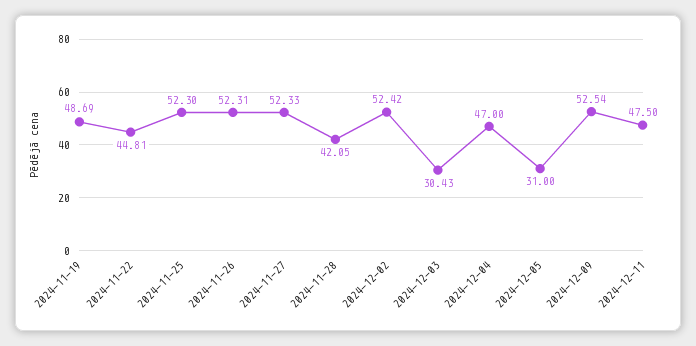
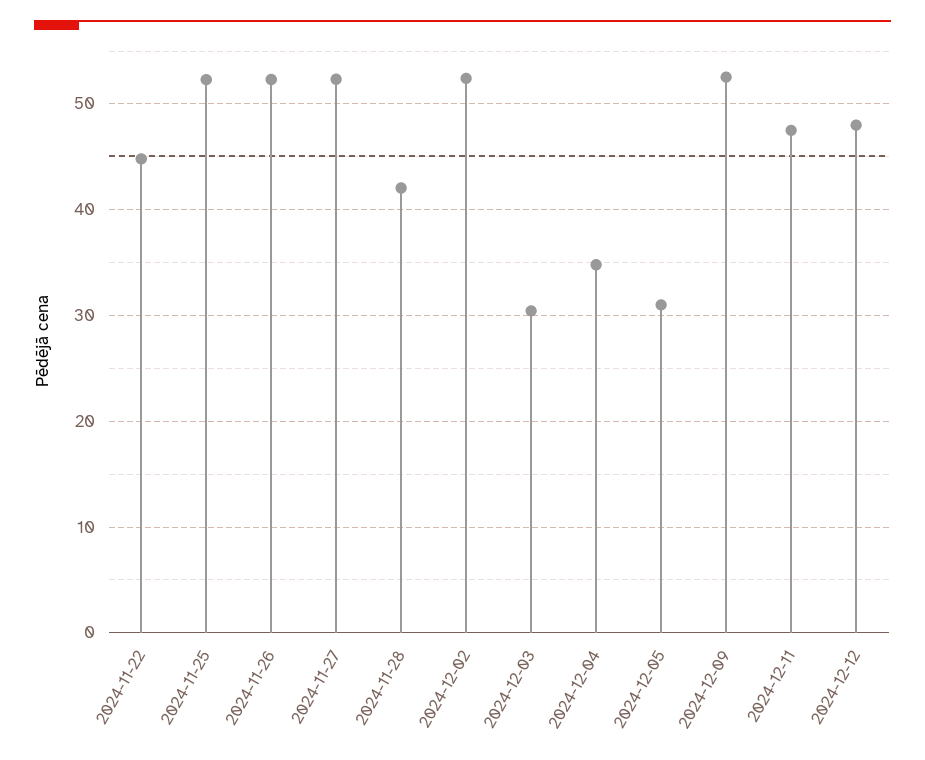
2024-11-19: 48.69 -> none
2024-12-04: 47 -> 35
2024-12-12: none -> 48

